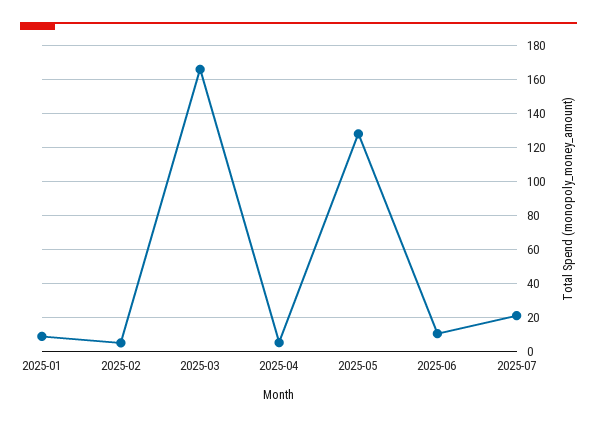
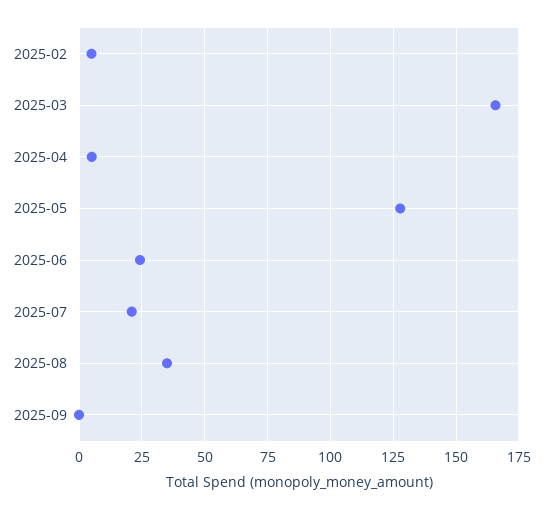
2025-01: 10 -> none
2025-06: 10 -> 25
2025-08: none -> 35
2025-09: none -> 0

